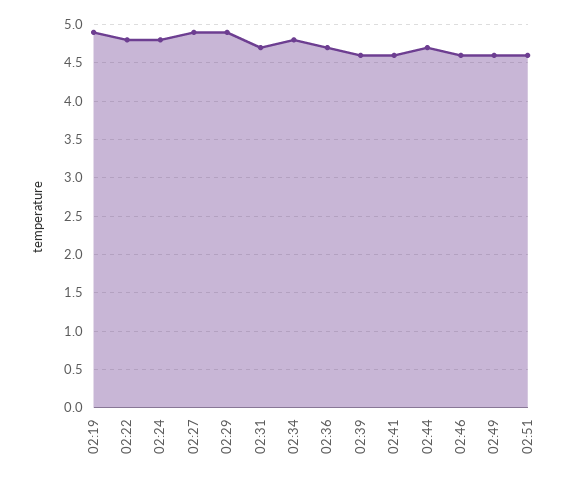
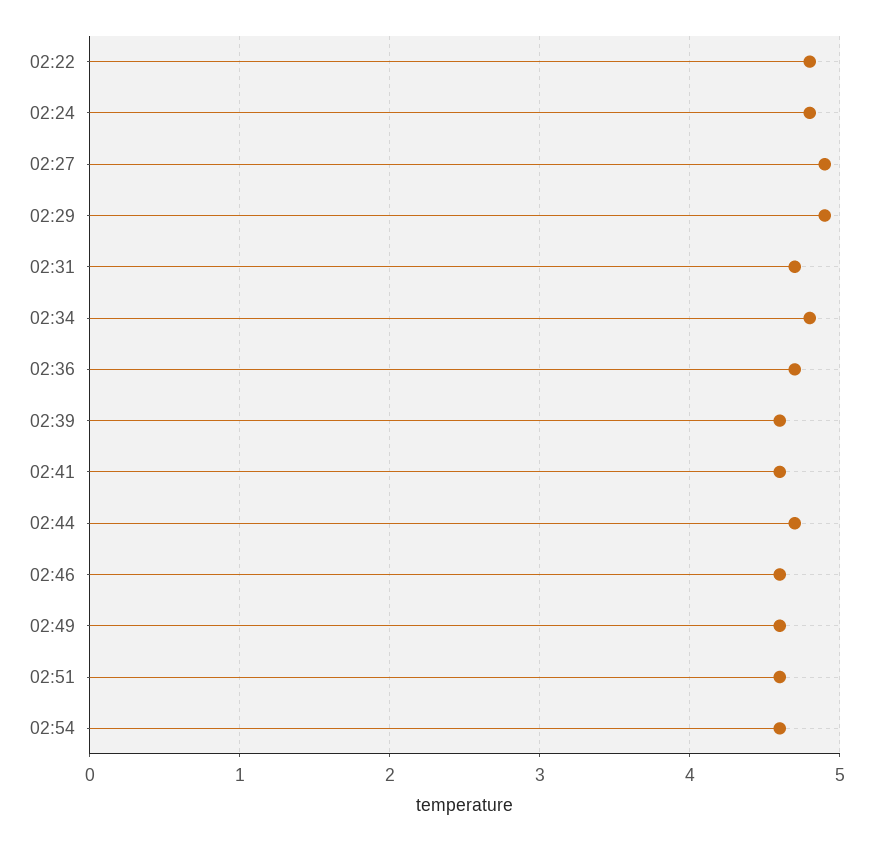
02:19: 4.9 -> none
02:54: none -> 4.6

